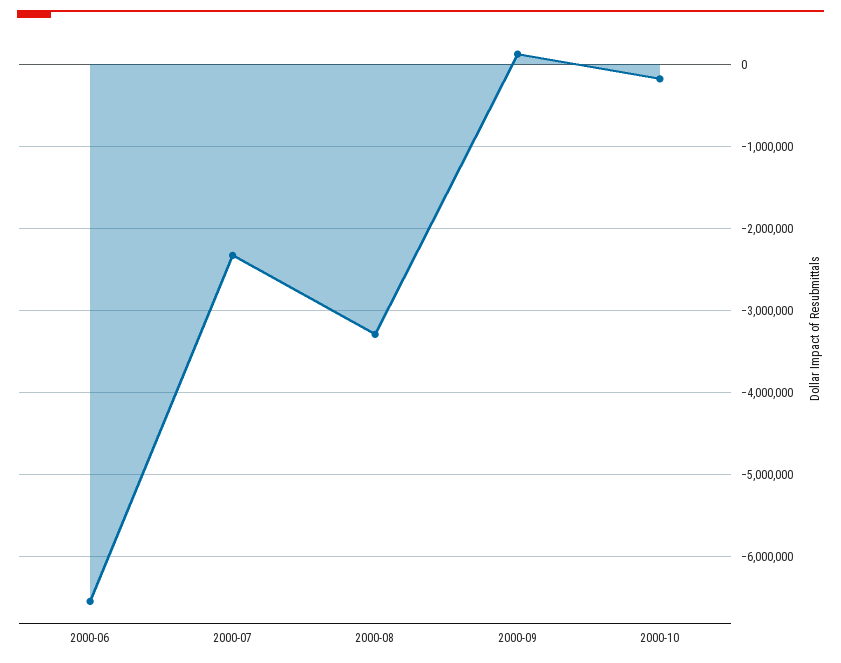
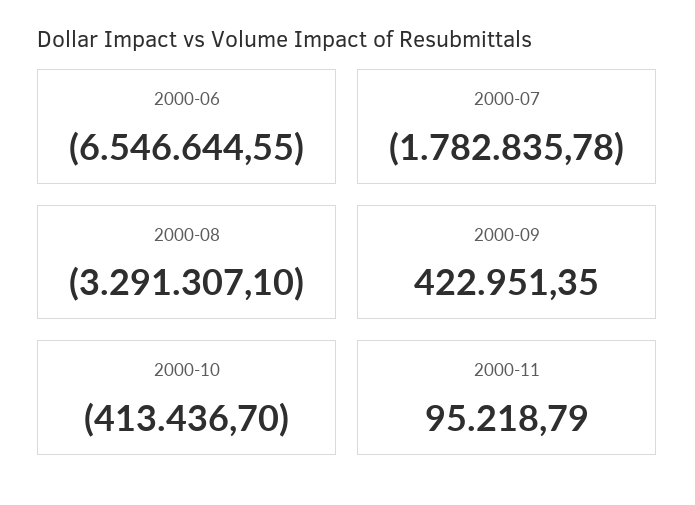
2000-07: -2300000 -> -1782835.78
2000-09: 100000 -> 422951.35
2000-10: -200000 -> -413436.7
2000-11: none -> 95218.79

